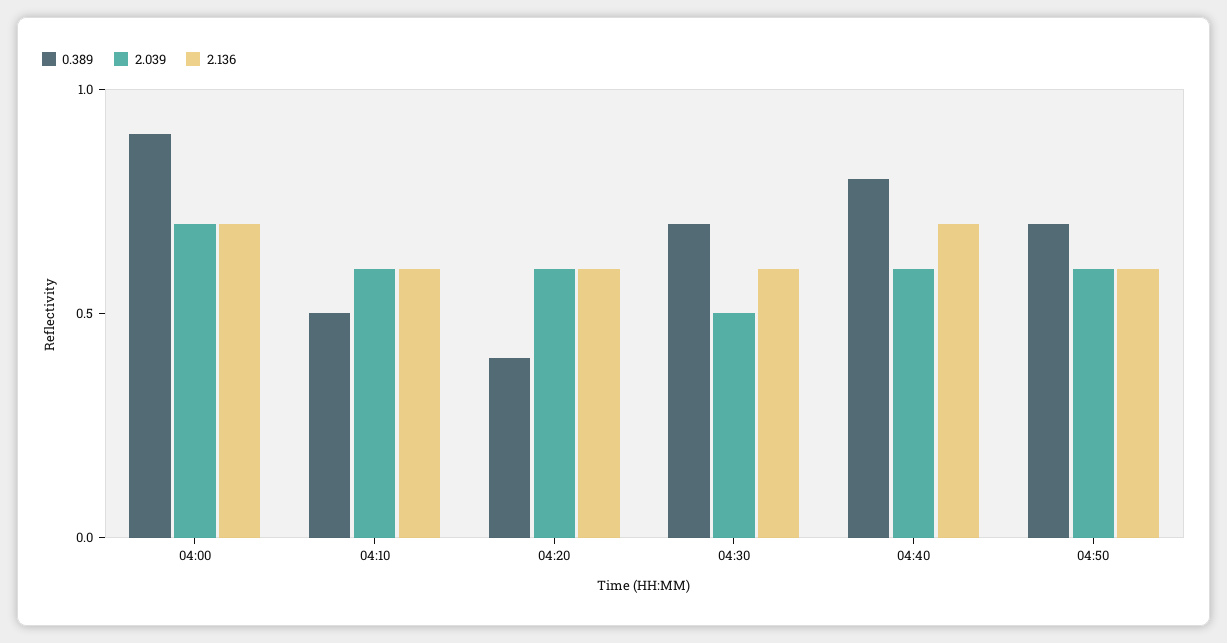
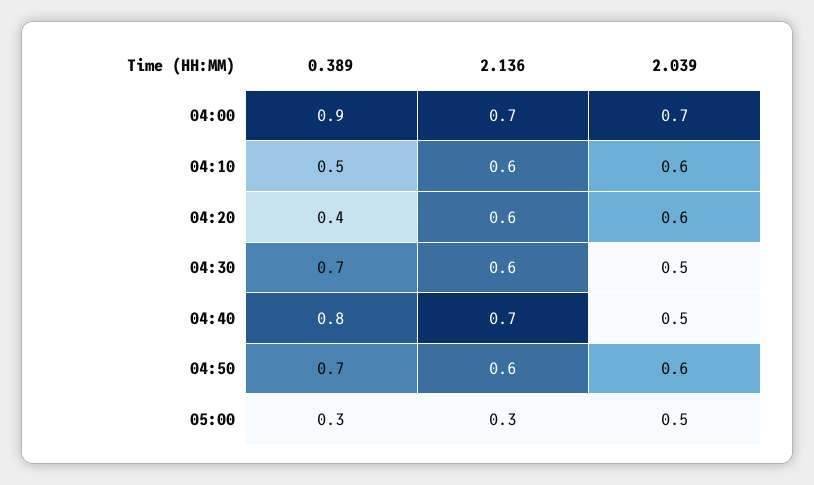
2.039, 04:40: 0.6 -> 0.5
0.389, 05:00: none -> 0.3
2.136, 05:00: none -> 0.3
2.039, 05:00: none -> 0.5

